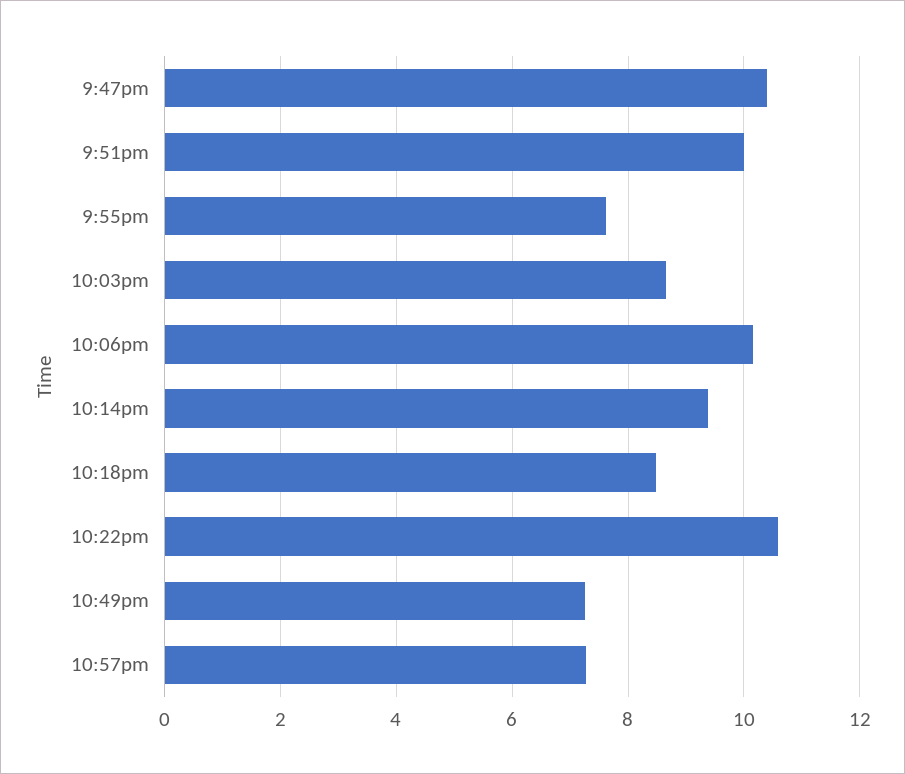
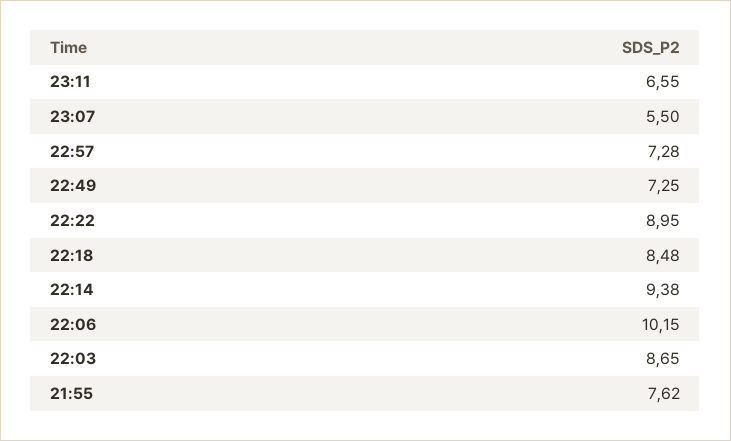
9:47pm: 10.4 -> none
9:51pm: 10 -> none
10:22pm: 10.6 -> 8.95
23:11: none -> 6.55
23:07: none -> 5.5

